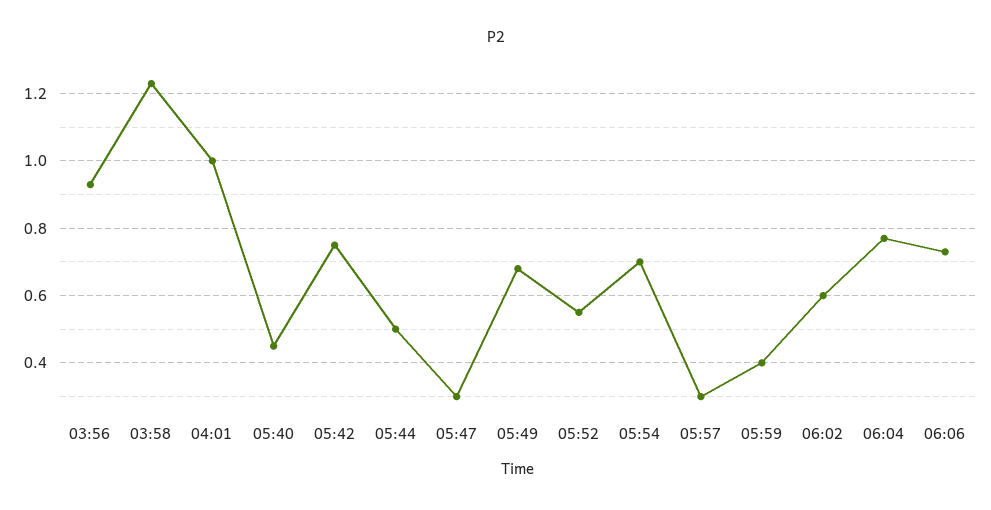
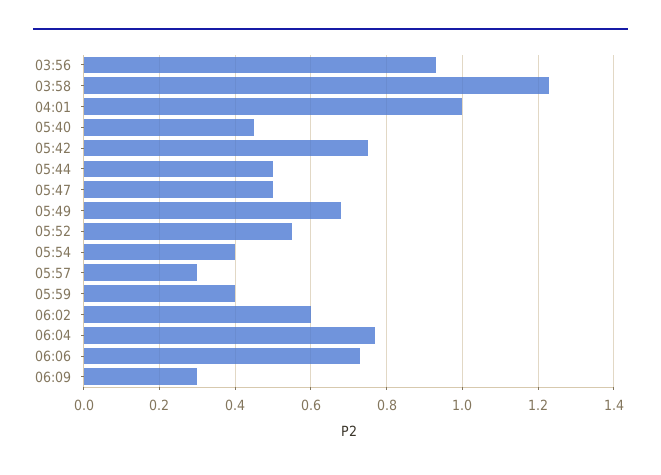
05:47: 0.3 -> 0.5
05:54: 0.7 -> 0.4
06:09: none -> 0.3

